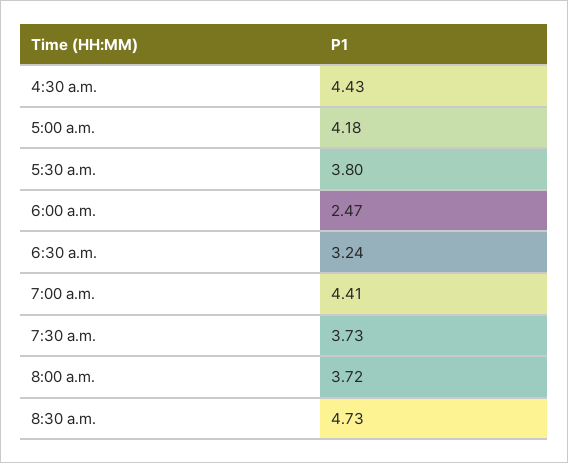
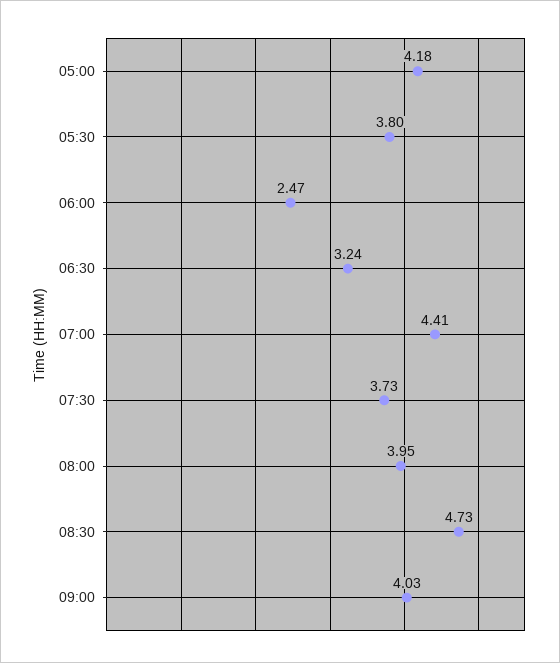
4:30 a.m.: 4.43 -> none
8:00 a.m.: 3.72 -> 3.95
09:00: none -> 4.03

